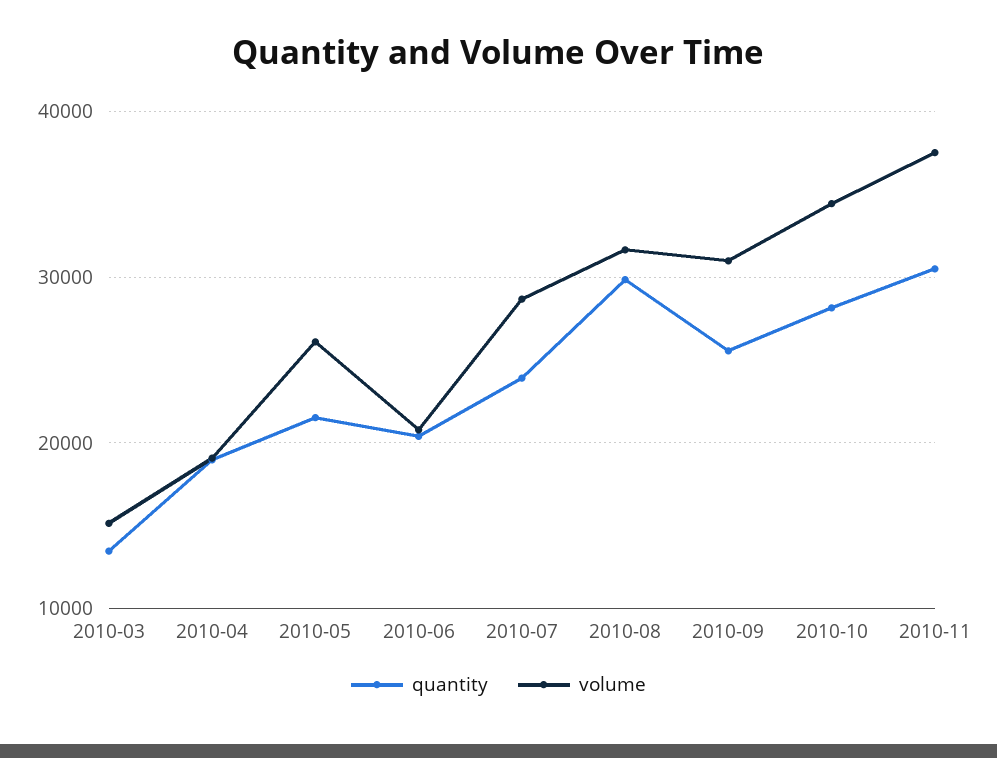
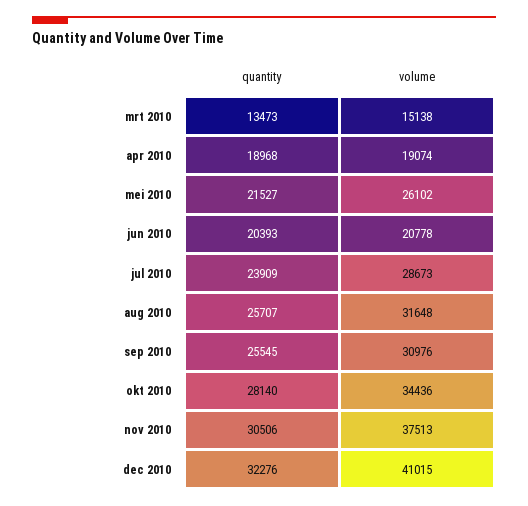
quantity, 2010-08: 30000 -> 25707
quantity, dec 2010: none -> 32276
volume, dec 2010: none -> 41015

